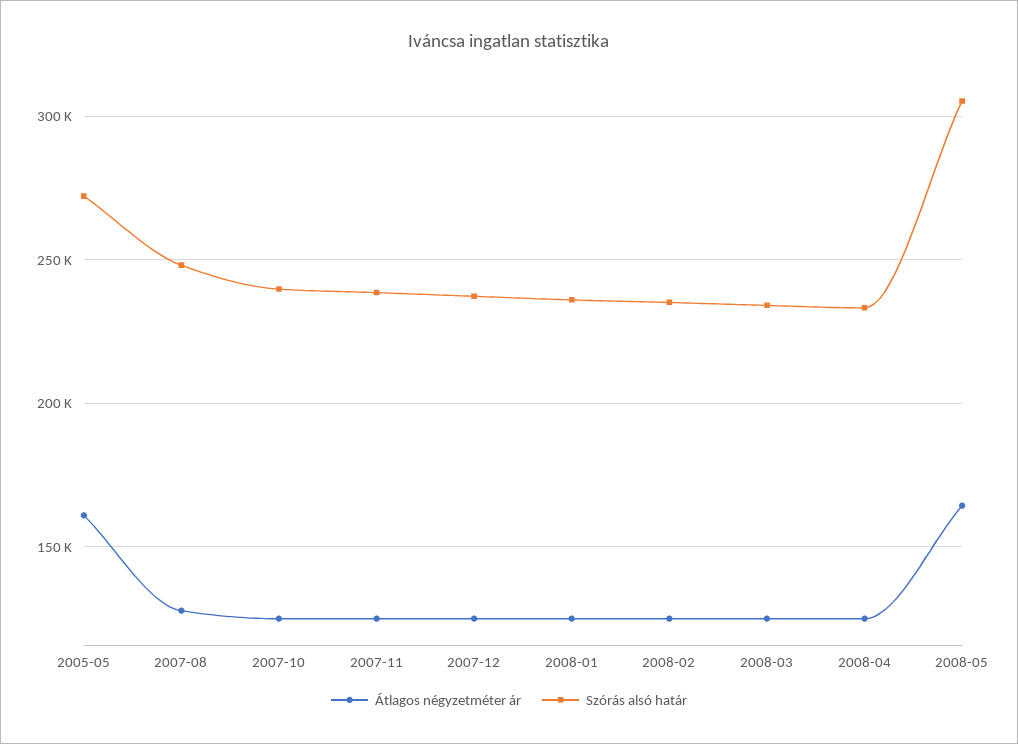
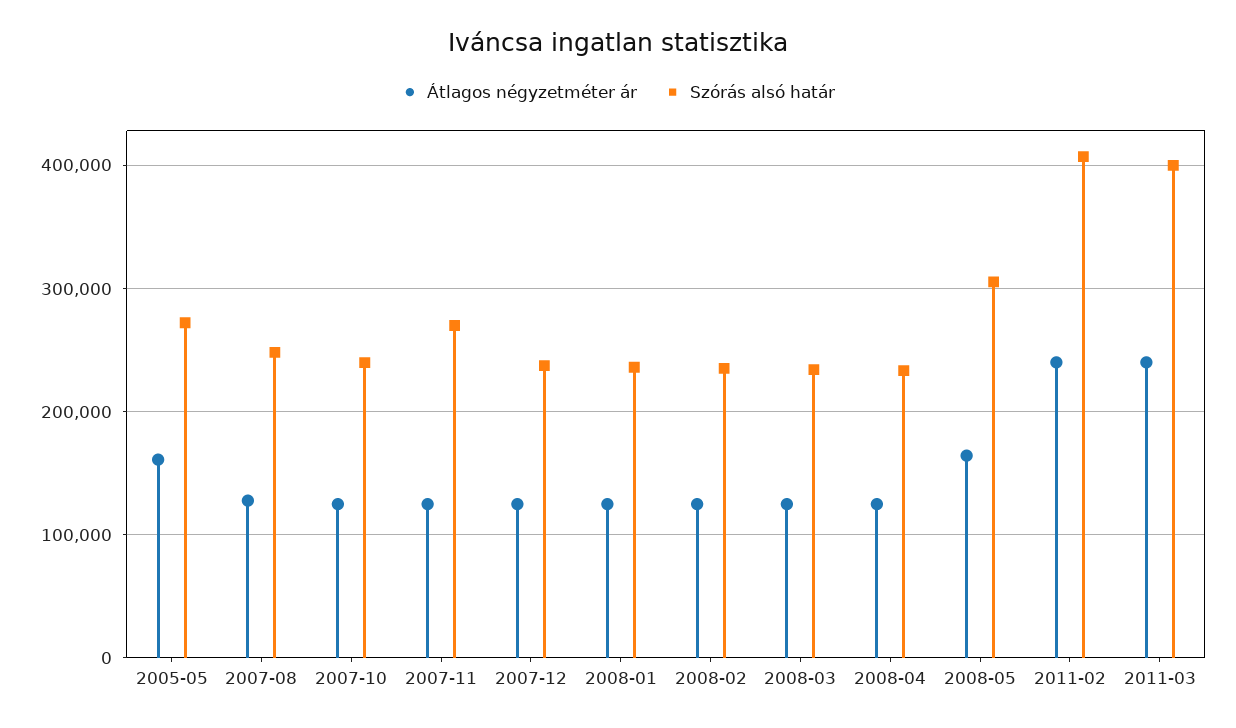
Szórás alsó határ, 2007-11: 240000 -> 270000
Átlagos négyzetméter ár, 2011-02: none -> 240000
Szórás alsó határ, 2011-02: none -> 410000
Átlagos négyzetméter ár, 2011-03: none -> 240000
Szórás alsó határ, 2011-03: none -> 400000

